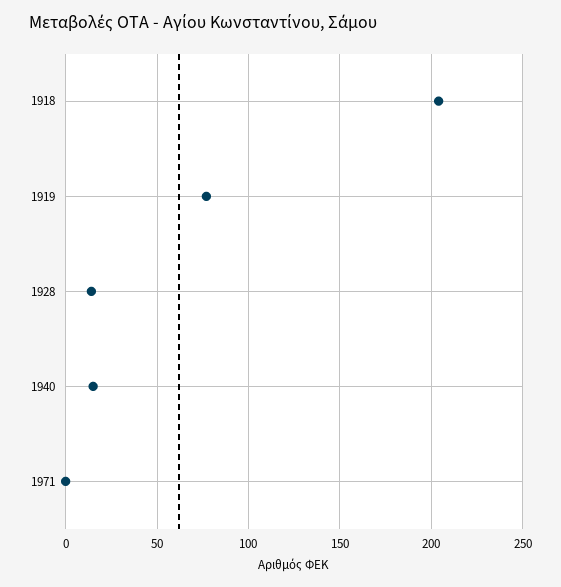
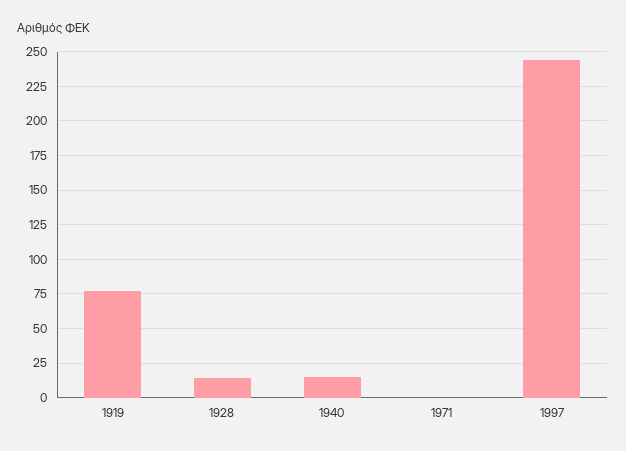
1918: 205 -> none
1997: none -> 245

